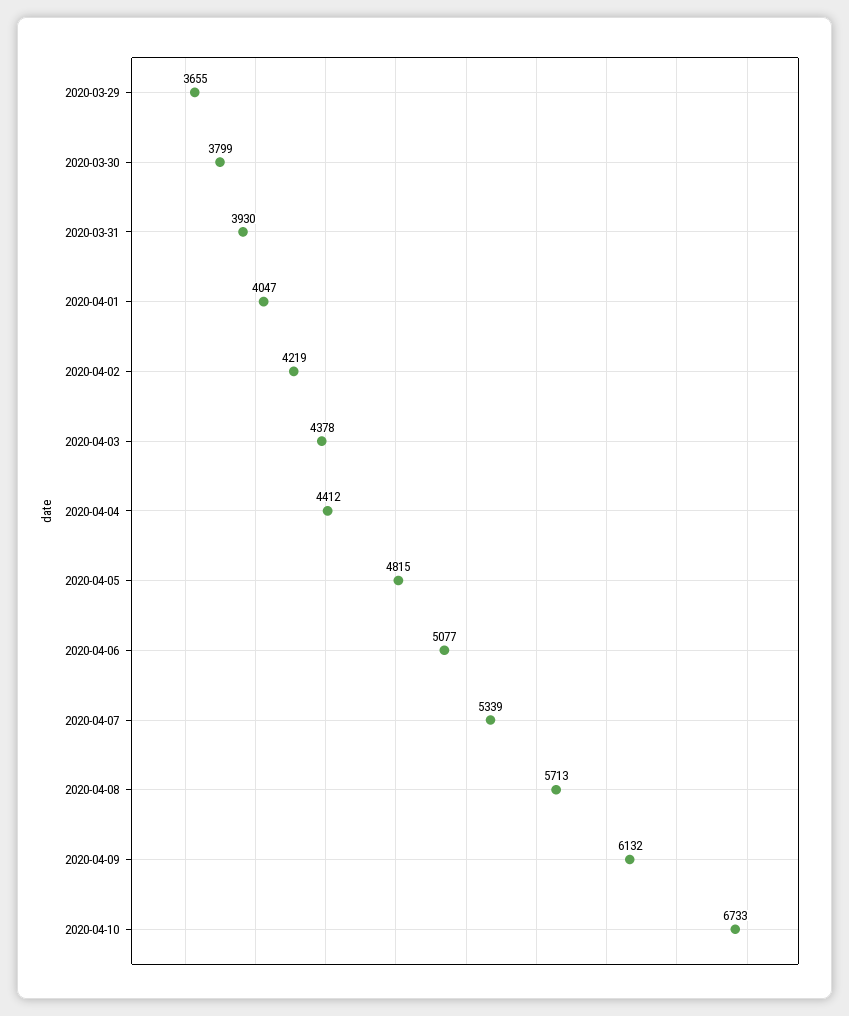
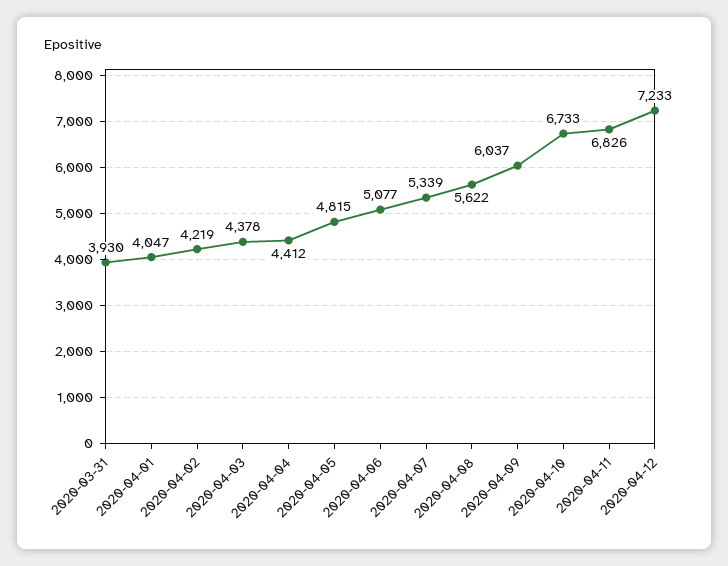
2020-03-29: 3655 -> none
2020-03-30: 3799 -> none
2020-04-08: 5713 -> 5622
2020-04-09: 6132 -> 6037
2020-04-11: none -> 6826
2020-04-12: none -> 7233

